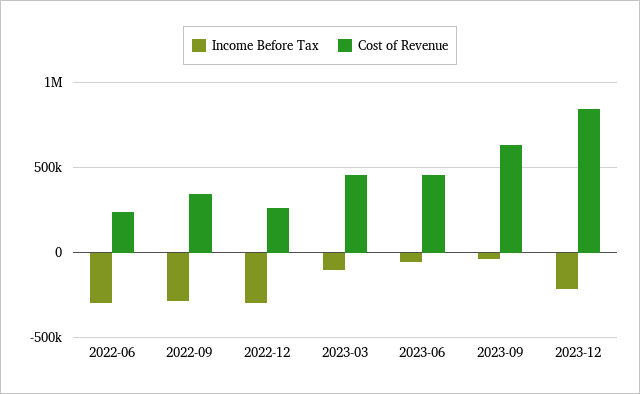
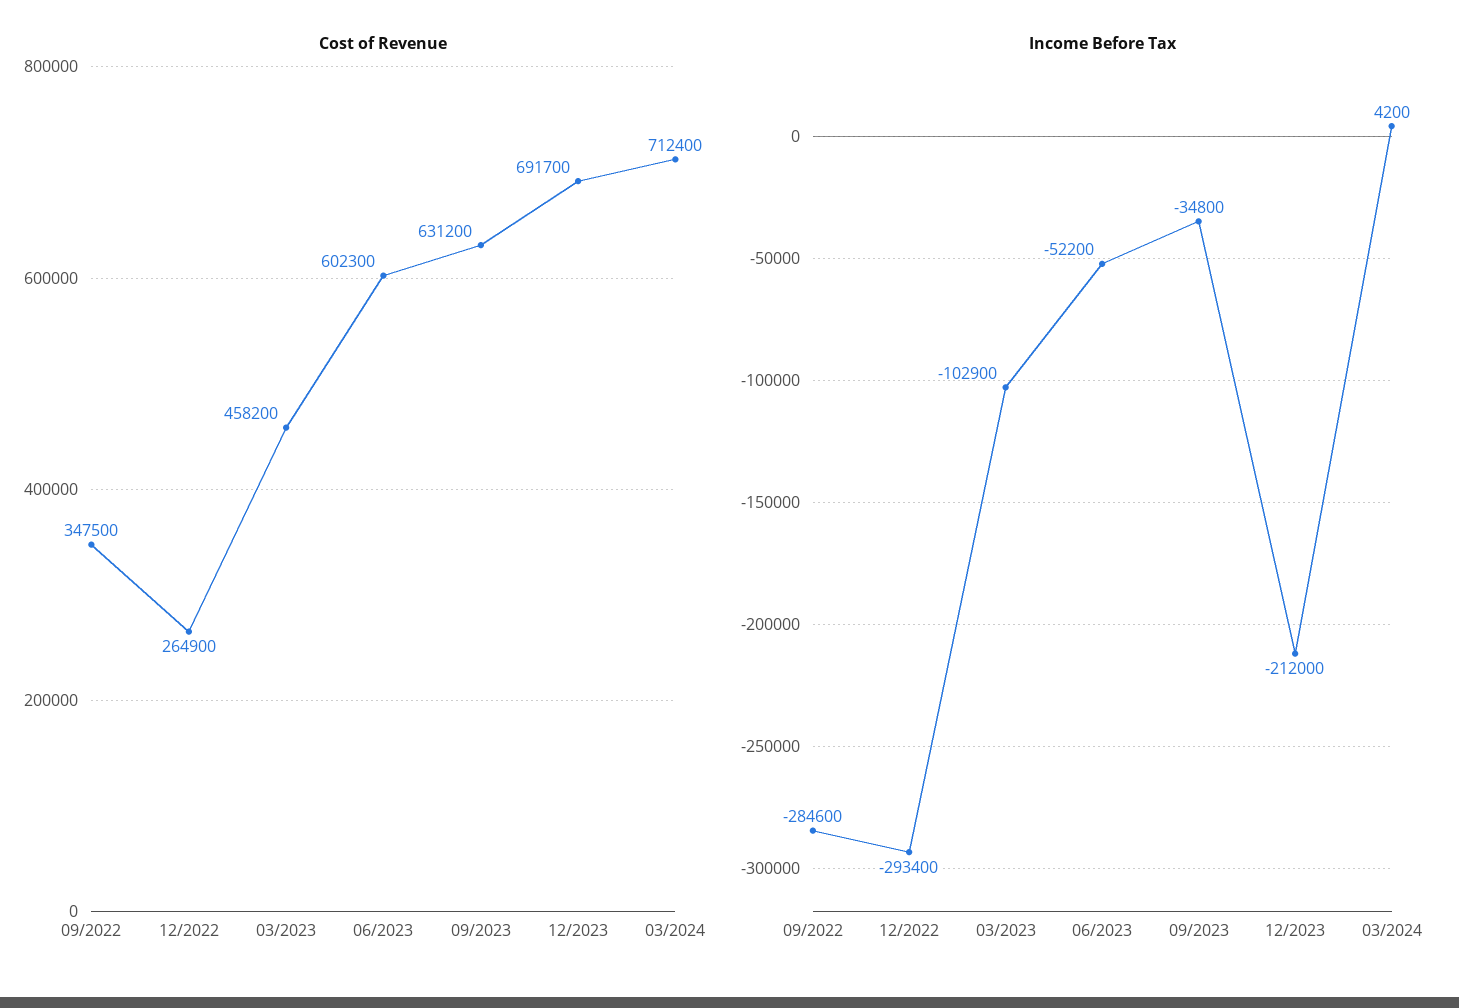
Income Before Tax, 2022-06: -300000 -> none
Cost of Revenue, 2022-06: 250000 -> none
Cost of Revenue, 2023-06: 450000 -> 602300
Cost of Revenue, 2023-12: 850000 -> 691700
Cost of Revenue, 03/2024: none -> 712400
Income Before Tax, 03/2024: none -> 4200

